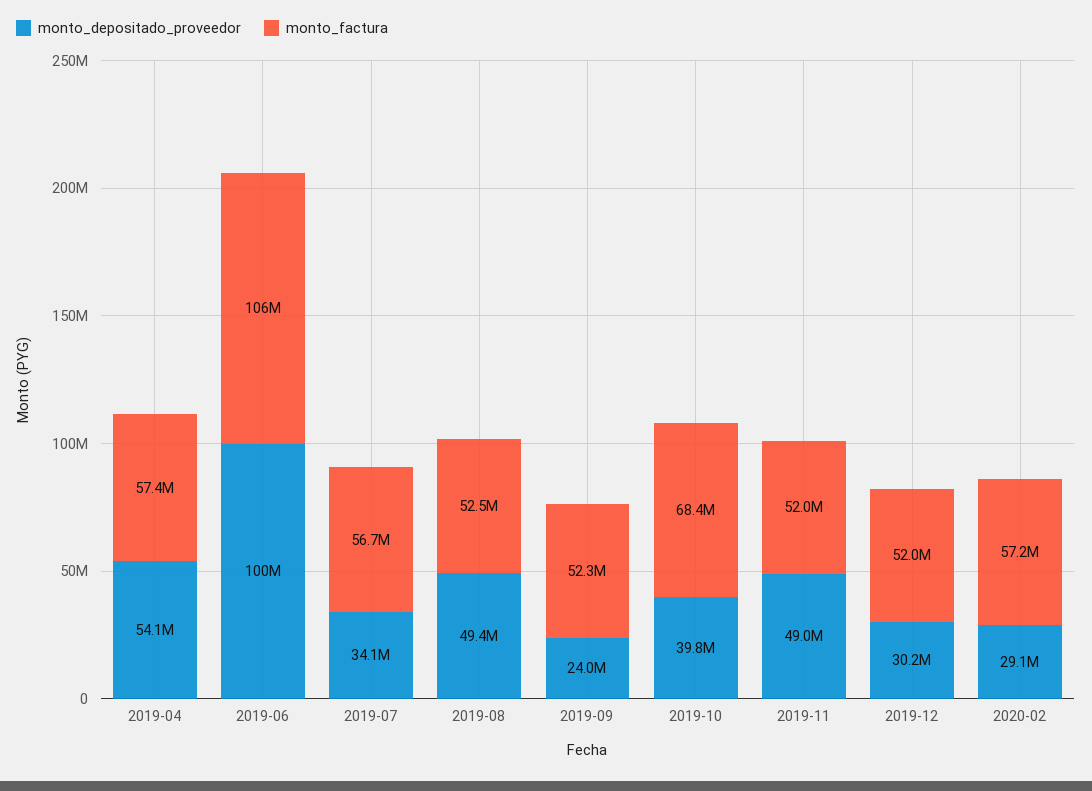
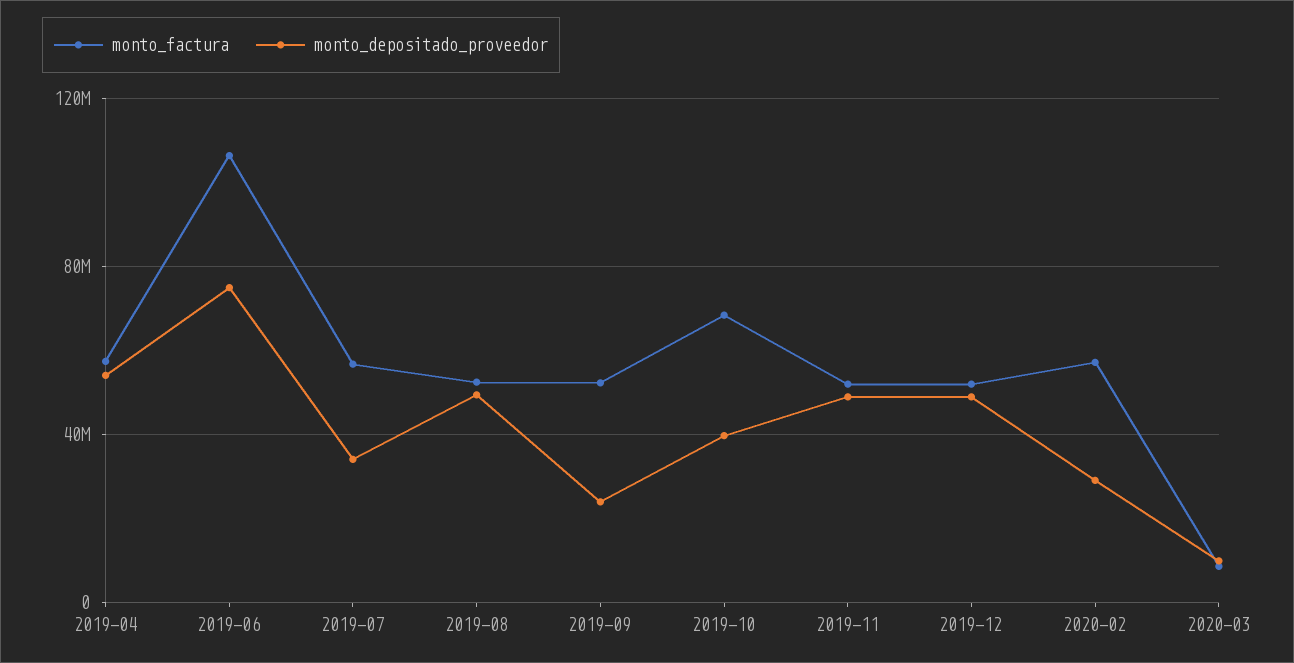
monto_depositado_proveedor, 2019-06: 100000000 -> 75000000
monto_depositado_proveedor, 2019-12: 30200000 -> 50000000
monto_factura, 2020-03: none -> 10000000
monto_depositado_proveedor, 2020-03: none -> 10000000

